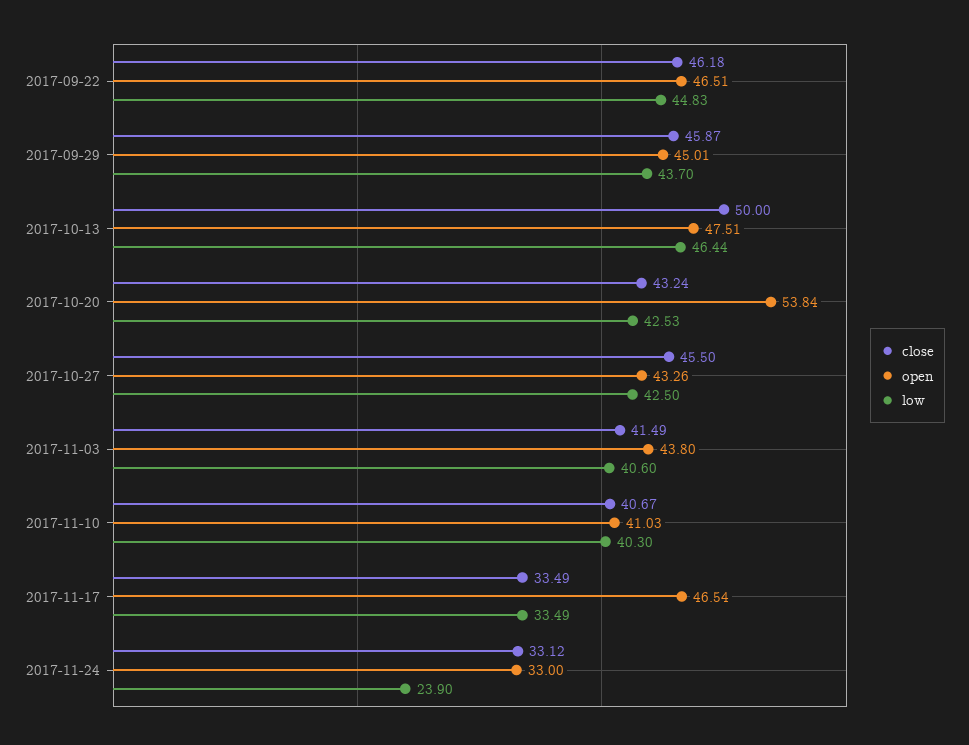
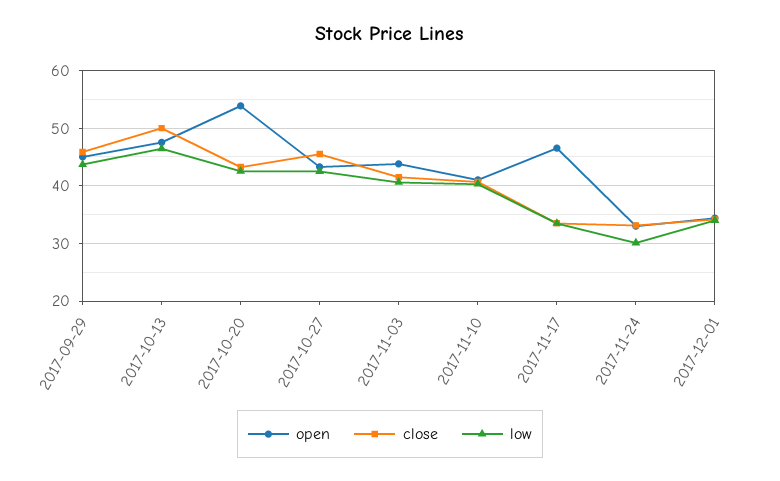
close, 2017-09-22: 46.18 -> none
open, 2017-09-22: 46.51 -> none
low, 2017-09-22: 44.83 -> none
low, 2017-11-24: 23.9 -> 30
open, 2017-12-01: none -> 34
close, 2017-12-01: none -> 34
low, 2017-12-01: none -> 34

